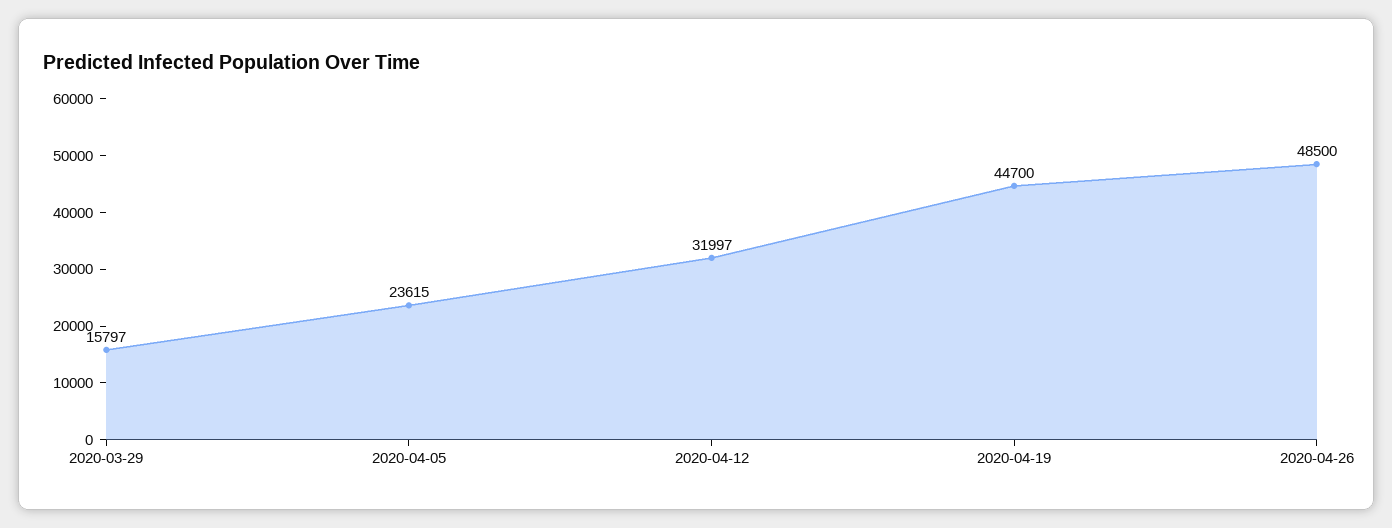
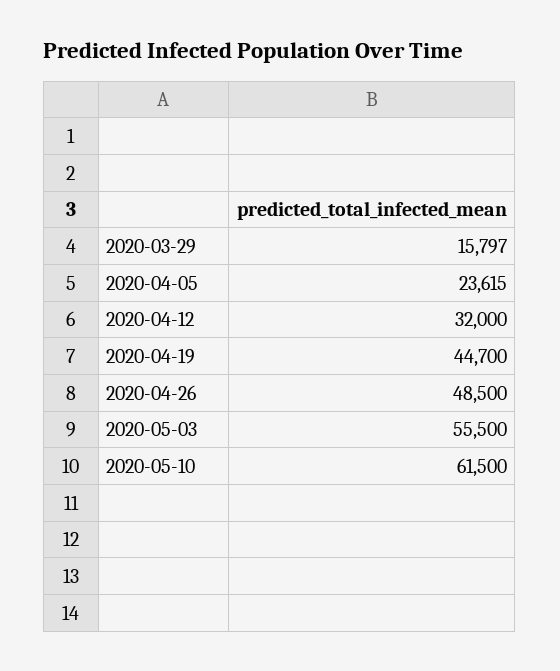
2020-04-12: 31997 -> 32000
2020-05-03: none -> 55500
2020-05-10: none -> 61500

